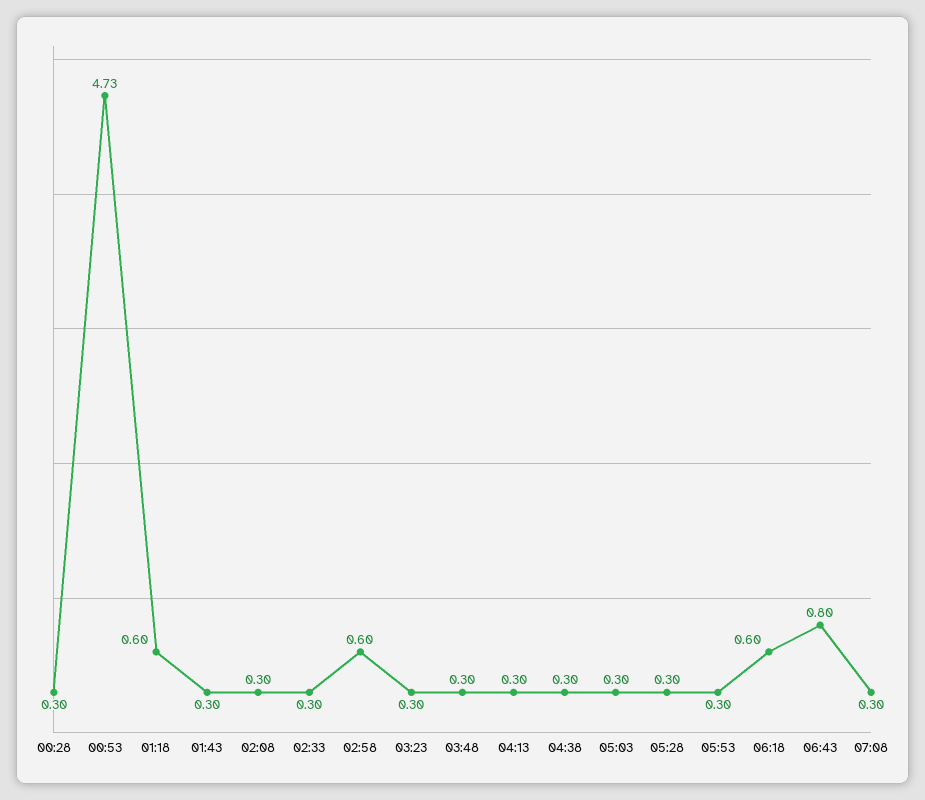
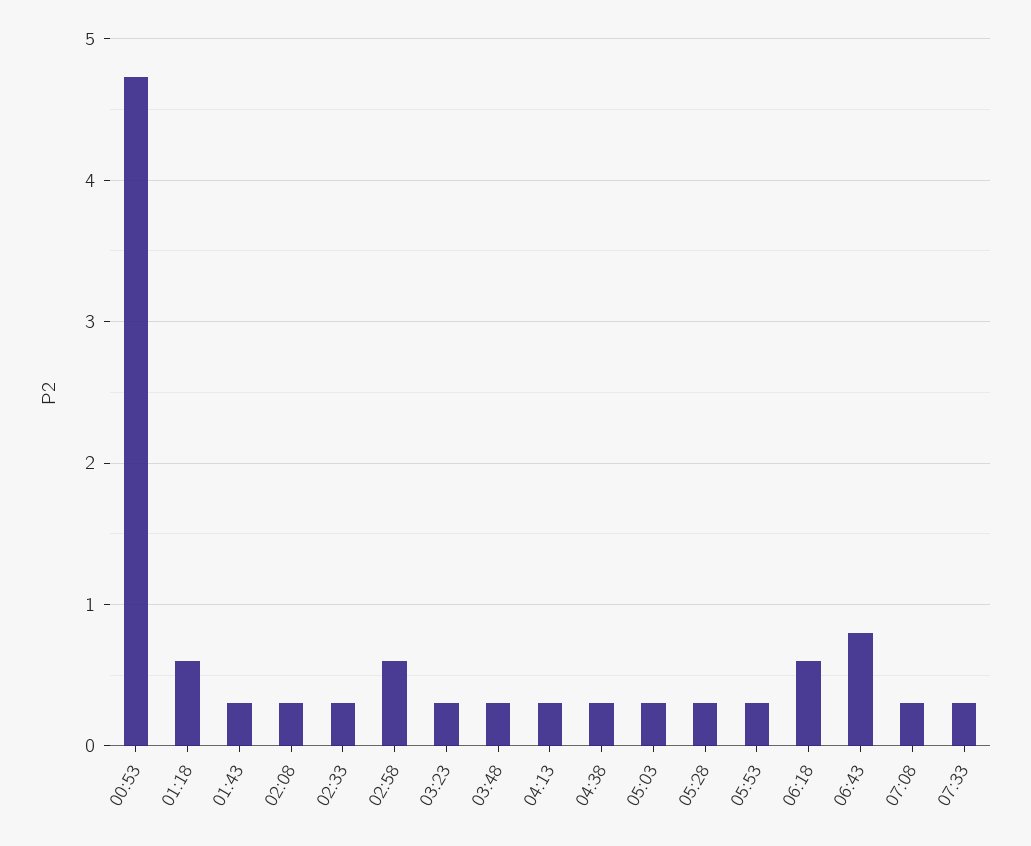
00:28: 0.3 -> none
07:33: none -> 0.3

